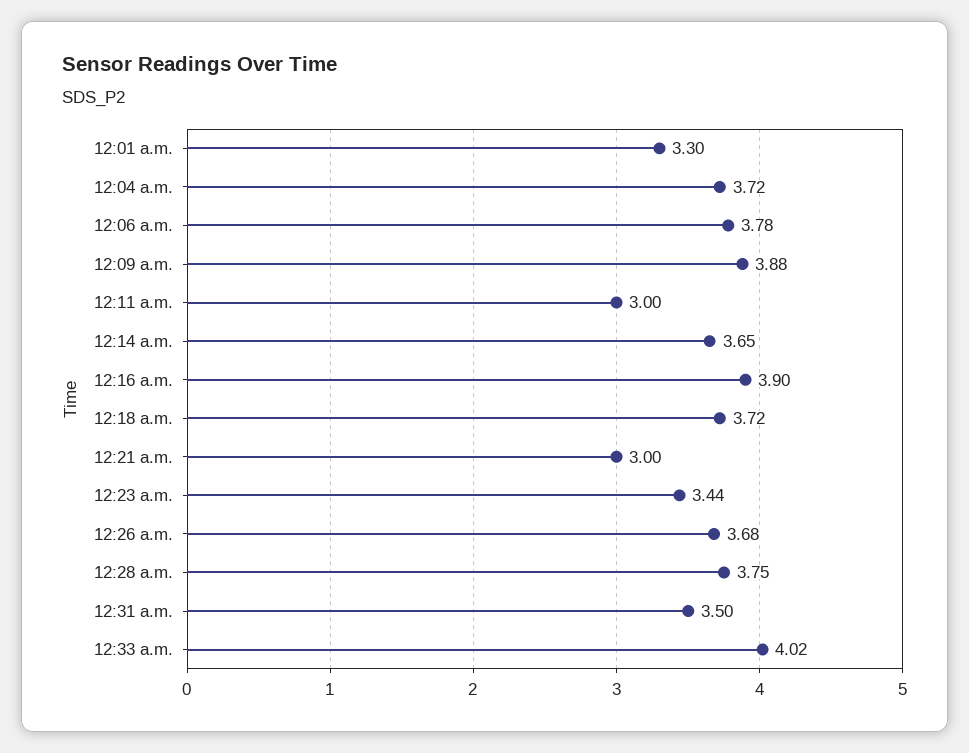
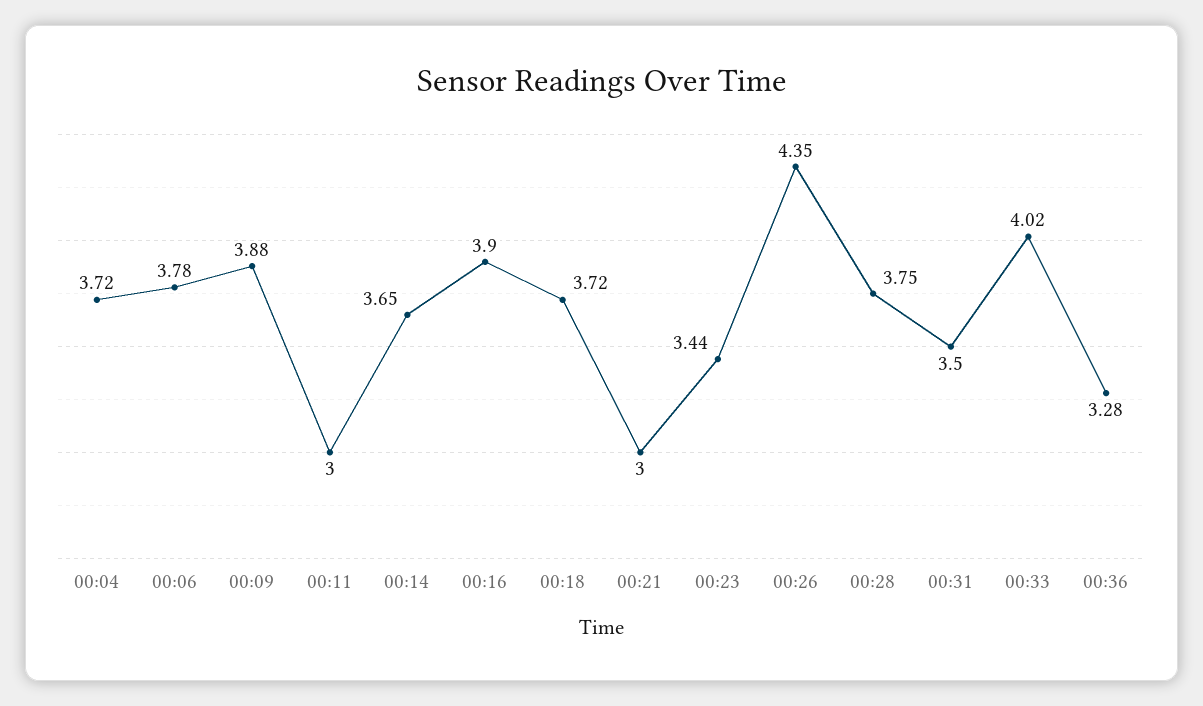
12:01 a.m.: 3.3 -> none
12:26 a.m.: 3.68 -> 4.35
00:36: none -> 3.28

